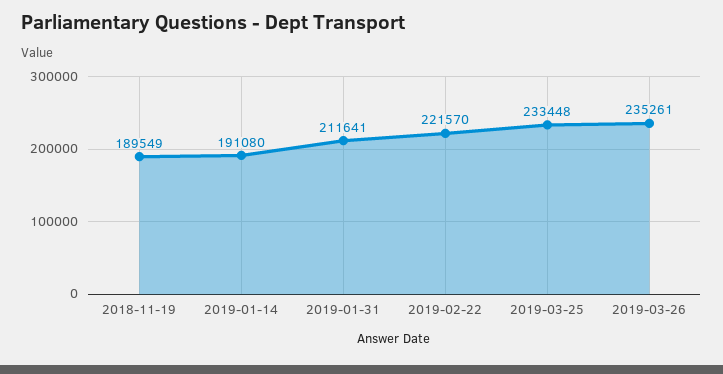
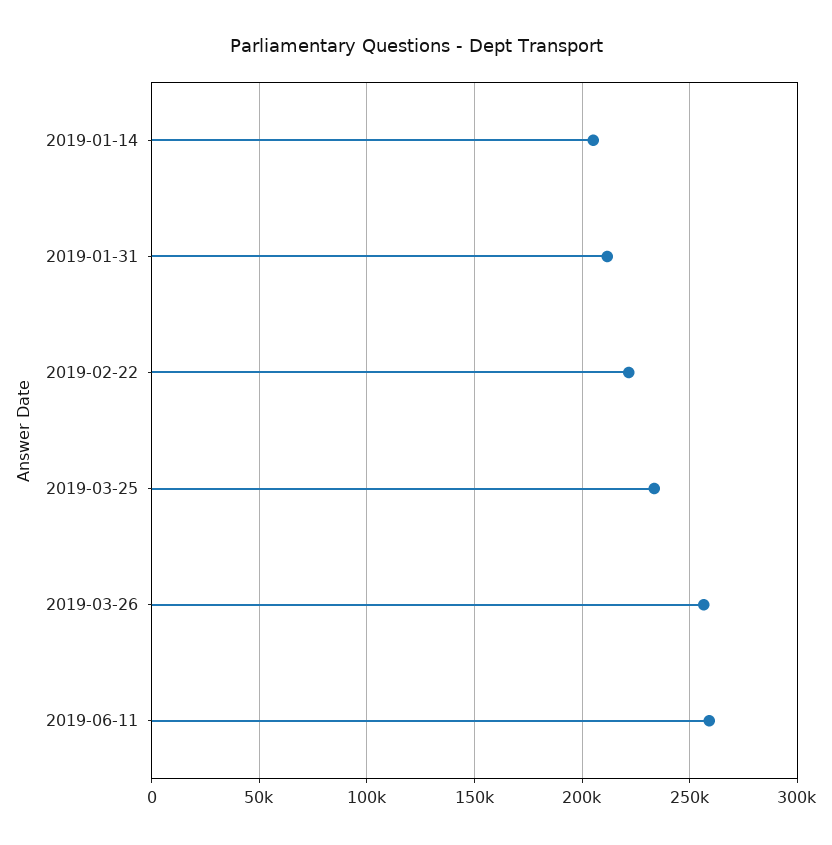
2018-11-19: 189549 -> none
2019-01-14: 191080 -> 205000
2019-03-26: 235261 -> 255000
2019-06-11: none -> 260000

